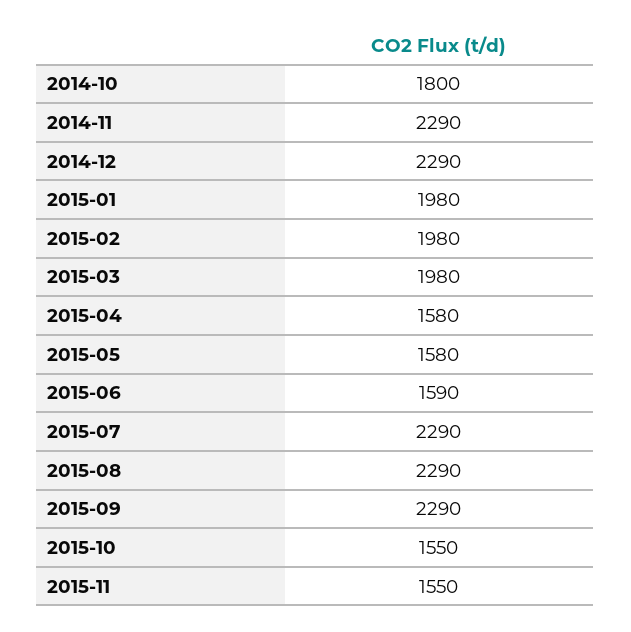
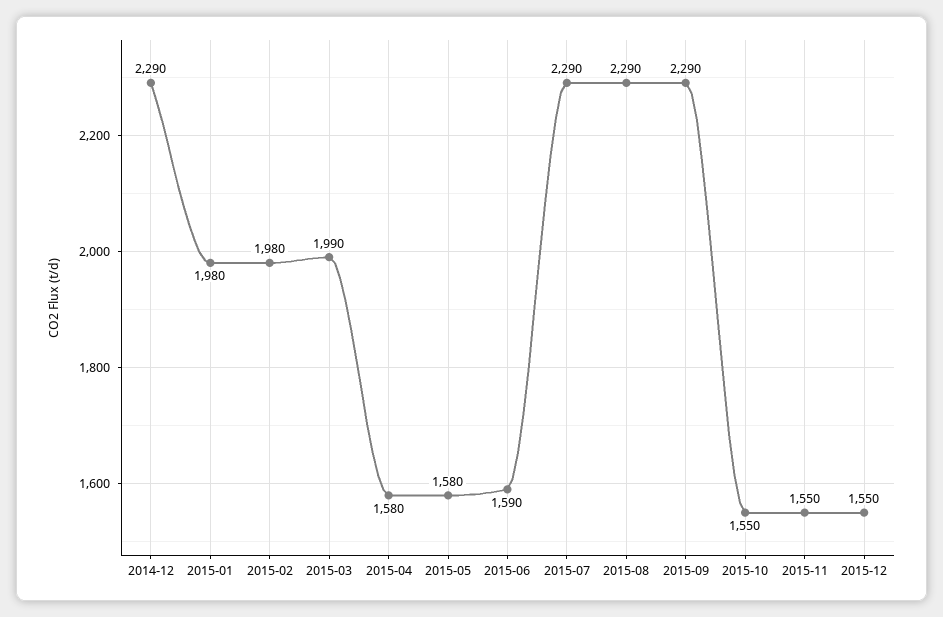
2014-10: 1800 -> none
2014-11: 2290 -> none
2015-03: 1980 -> 1990
2015-12: none -> 1550

